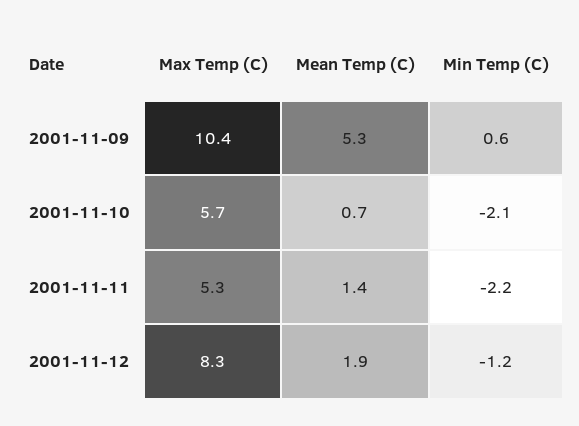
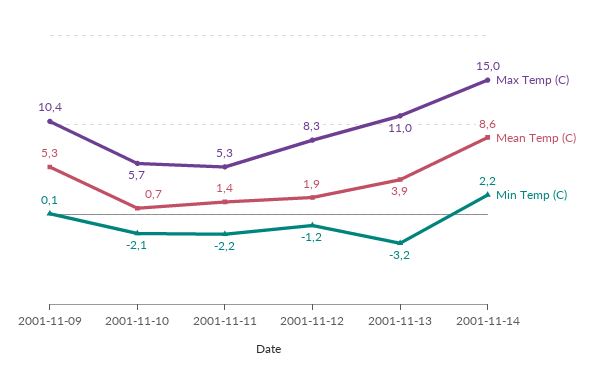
Min Temp (C), 2001-11-09: 0.6 -> 0.1
Max Temp (C), 2001-11-13: none -> 11
Mean Temp (C), 2001-11-13: none -> 3.9
Min Temp (C), 2001-11-13: none -> -3.2
Max Temp (C), 2001-11-14: none -> 15
Mean Temp (C), 2001-11-14: none -> 8.6
Min Temp (C), 2001-11-14: none -> 2.2

